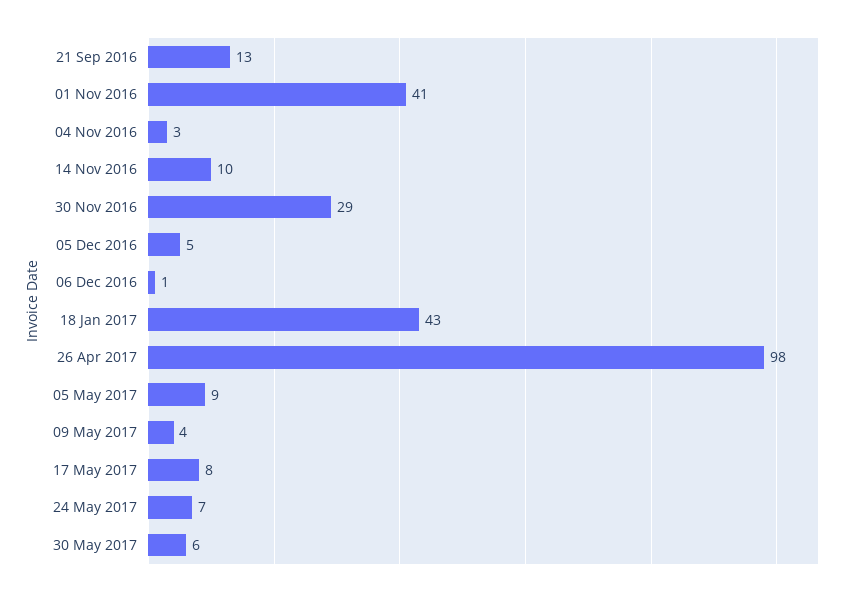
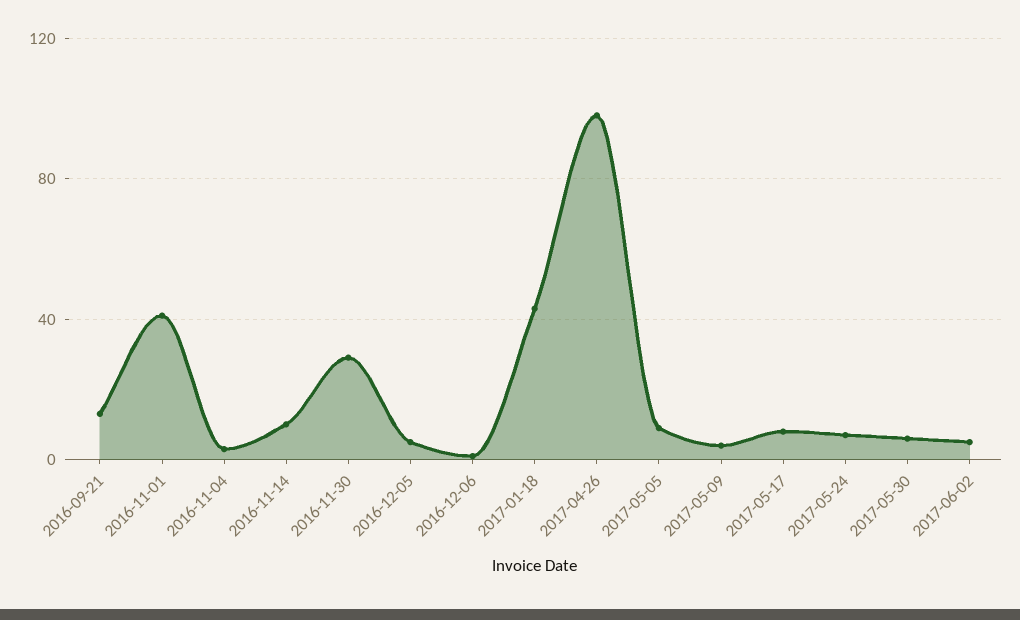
2017-06-02: none -> 5

